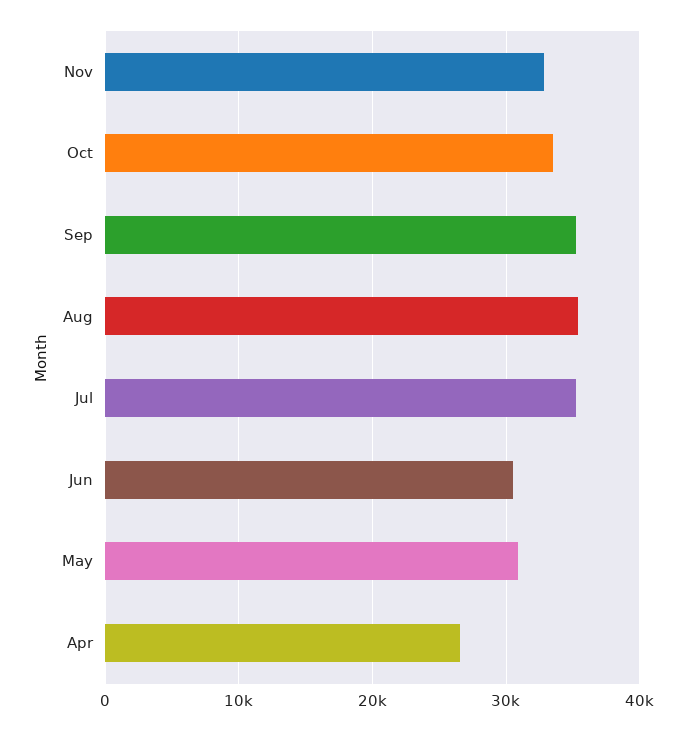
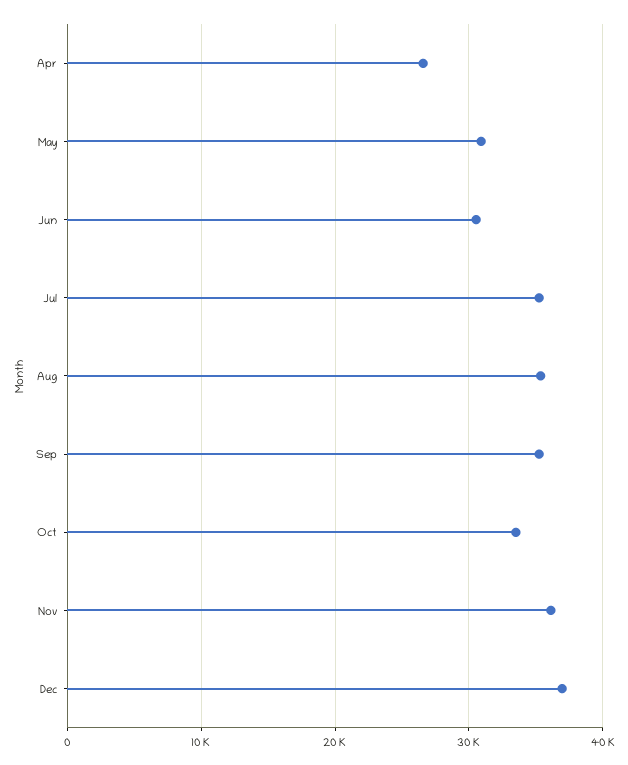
Nov: 33000 -> 36000
Dec: none -> 37000

